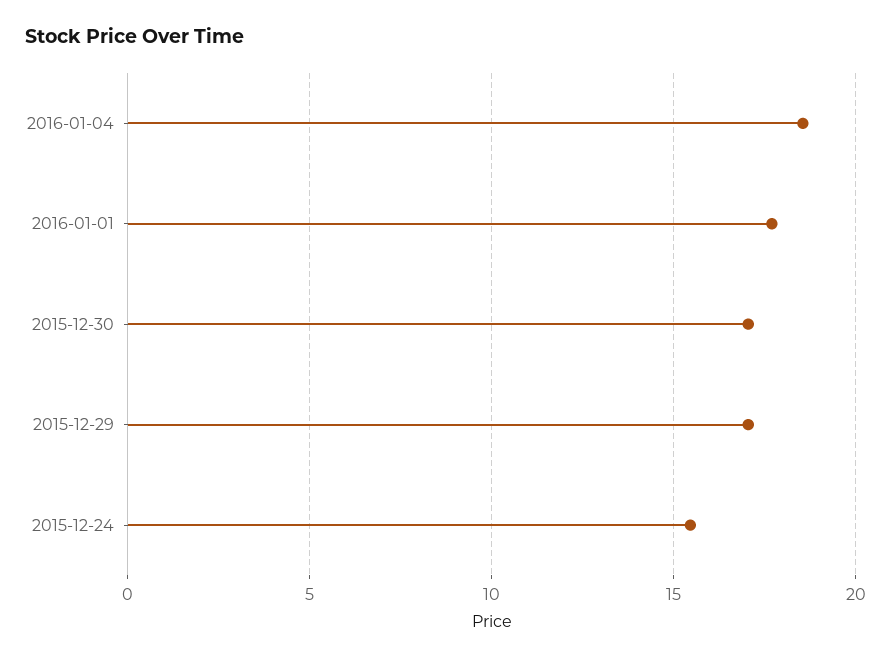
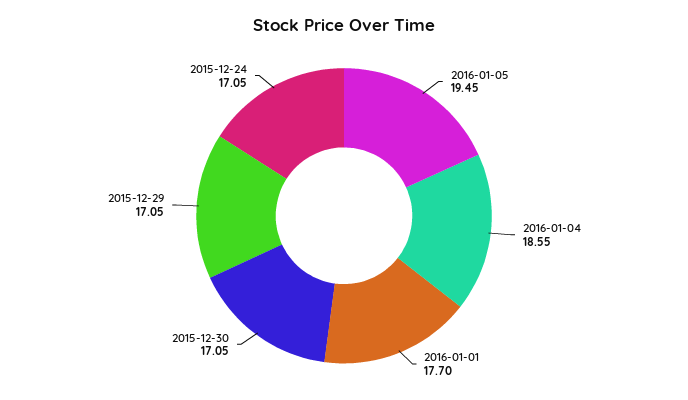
2015-12-24: 15.5 -> 17.05
2016-01-05: none -> 19.45

